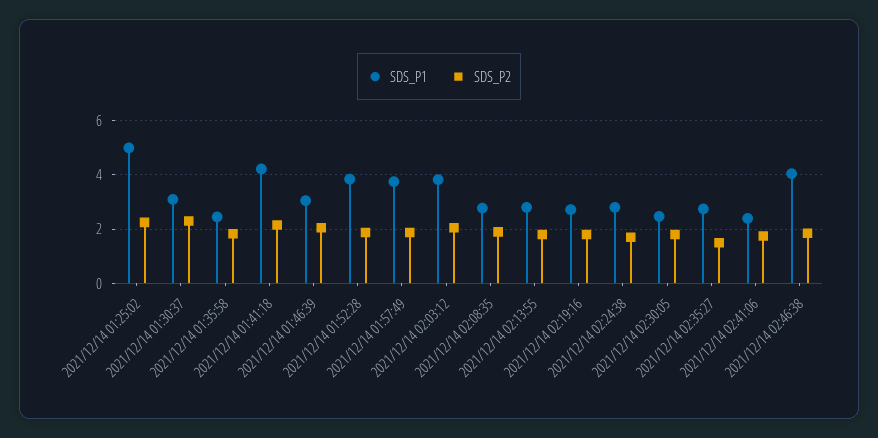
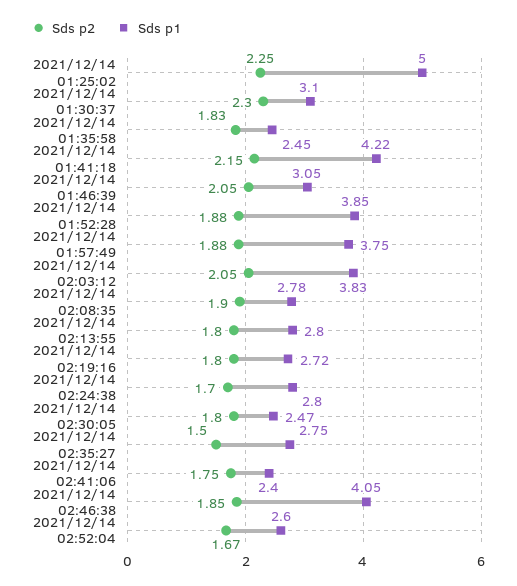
SDS_P2, 2021/12/14 02:52:04: none -> 1.67
SDS_P1, 2021/12/14 02:52:04: none -> 2.6

